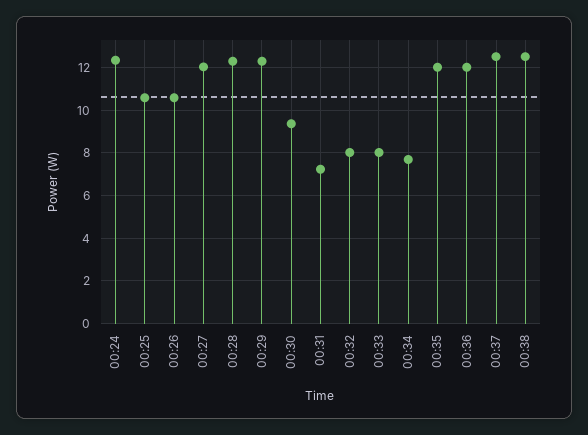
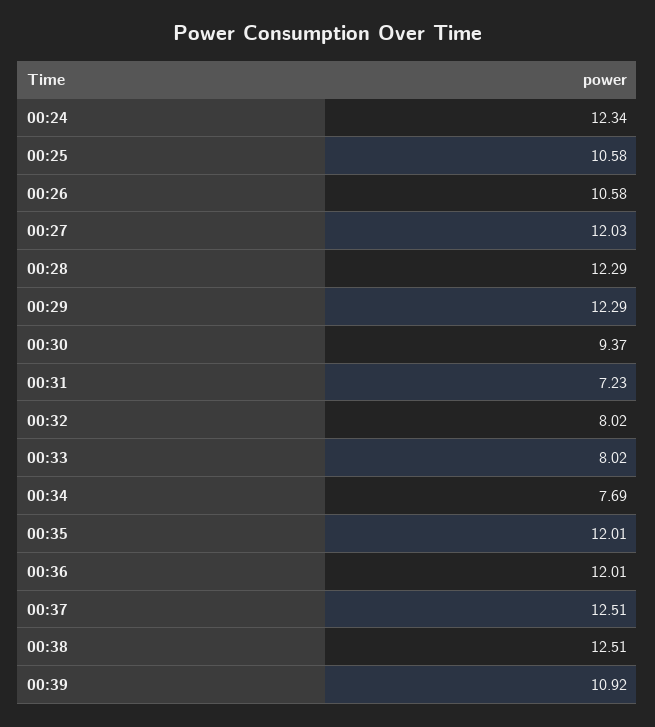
00:39: none -> 10.92

